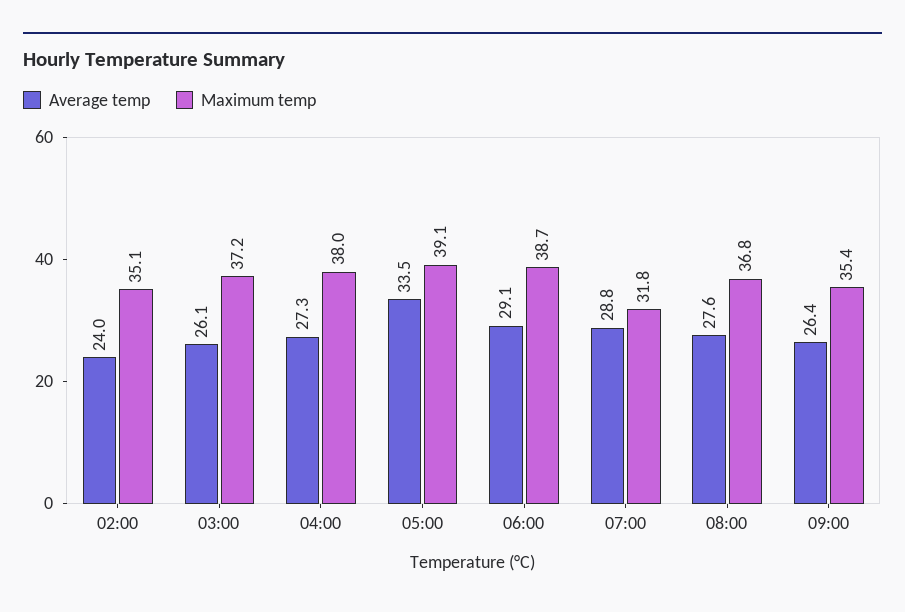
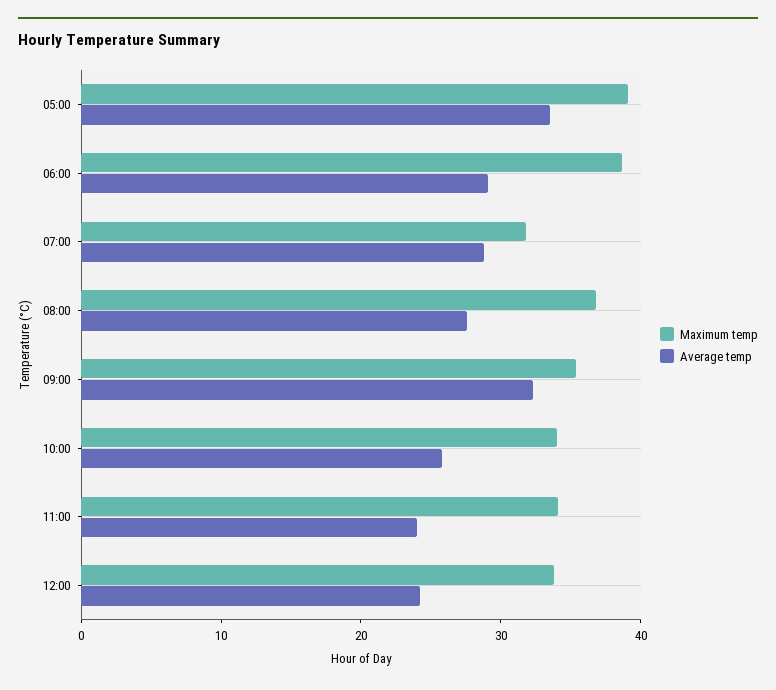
Average temp, 02:00: 24 -> none
Maximum temp, 02:00: 35.1 -> none
Average temp, 03:00: 26.1 -> none
Maximum temp, 03:00: 37.2 -> none
Average temp, 04:00: 27.3 -> none
Maximum temp, 04:00: 38 -> none
Average temp, 09:00: 26.4 -> 32
Maximum temp, 10:00: none -> 34
Average temp, 10:00: none -> 26
Maximum temp, 11:00: none -> 34
Average temp, 11:00: none -> 24
Maximum temp, 12:00: none -> 34
Average temp, 12:00: none -> 24

